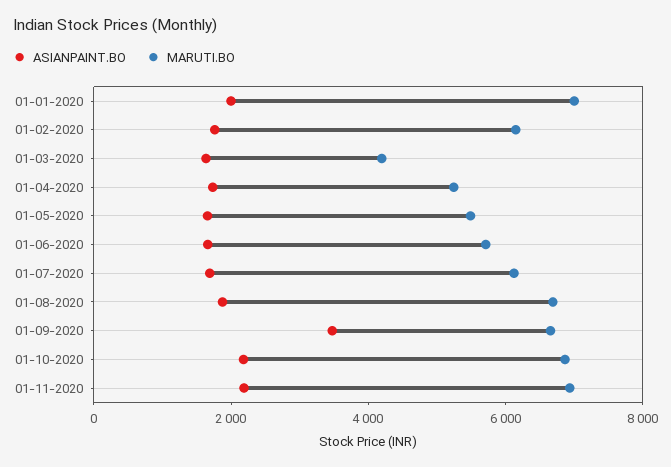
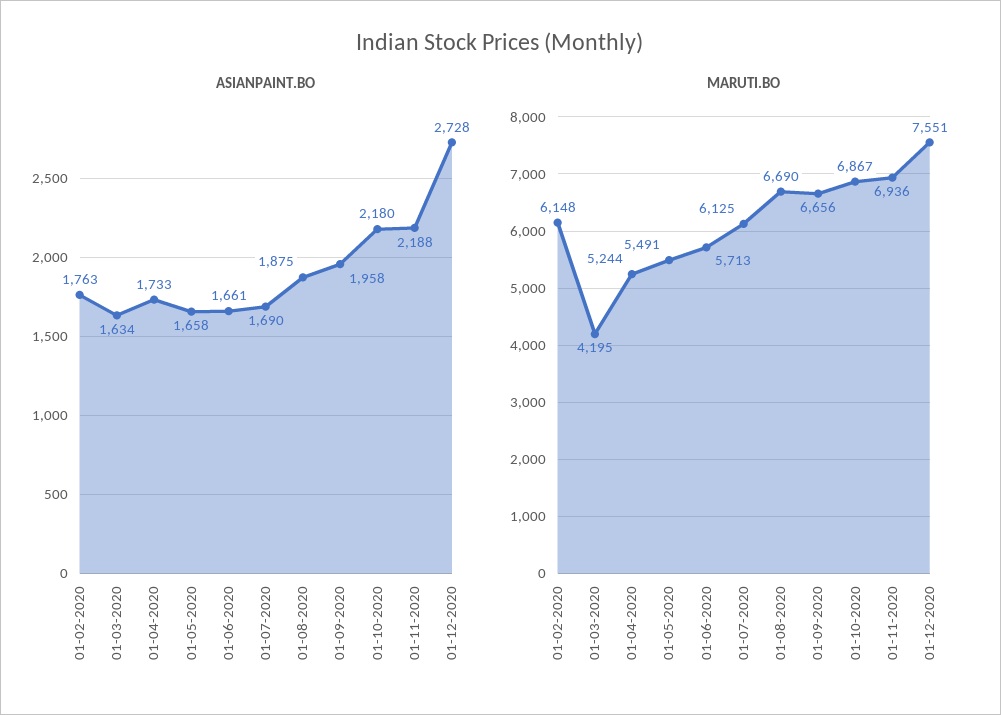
ASIANPAINT.BO, 01-01-2020: 2000 -> none
MARUTI.BO, 01-01-2020: 7000 -> none
ASIANPAINT.BO, 01-09-2020: 3500 -> 1958
ASIANPAINT.BO, 01-12-2020: none -> 2728
MARUTI.BO, 01-12-2020: none -> 7551

